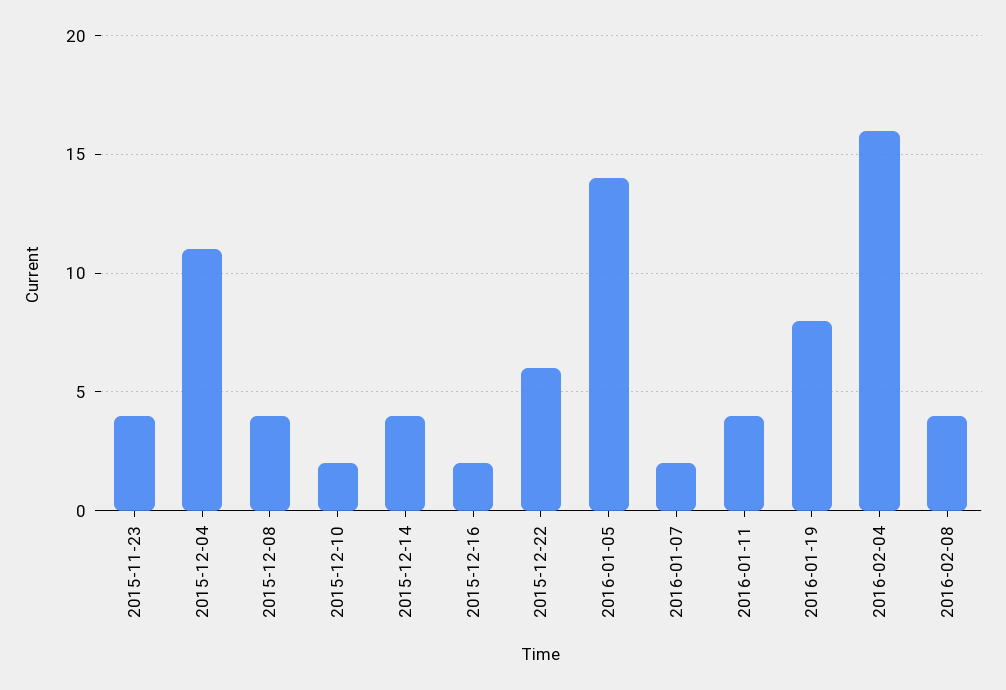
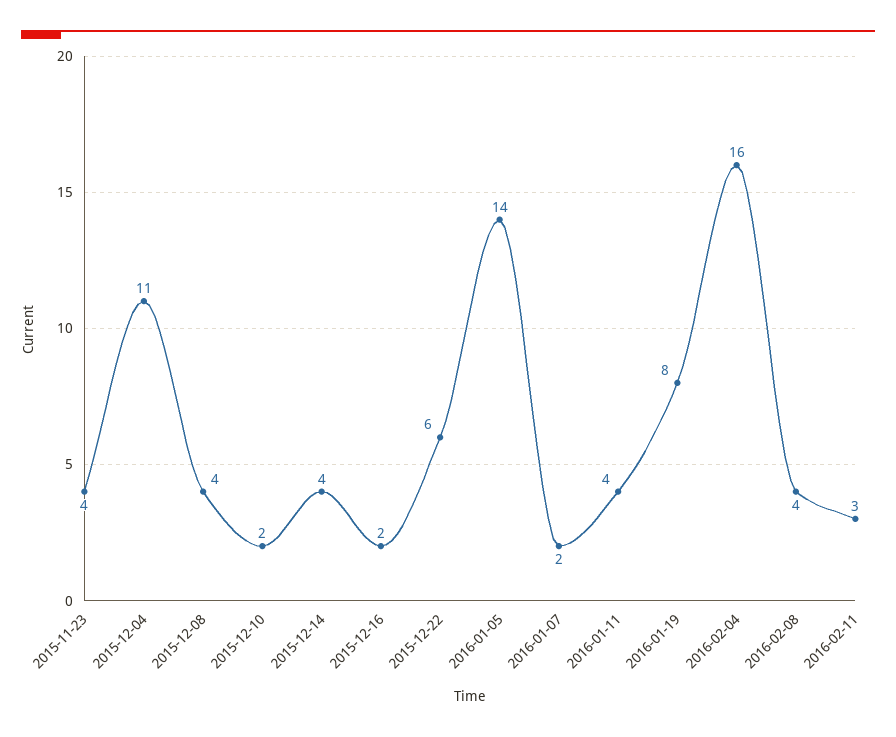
2016-02-11: none -> 3

